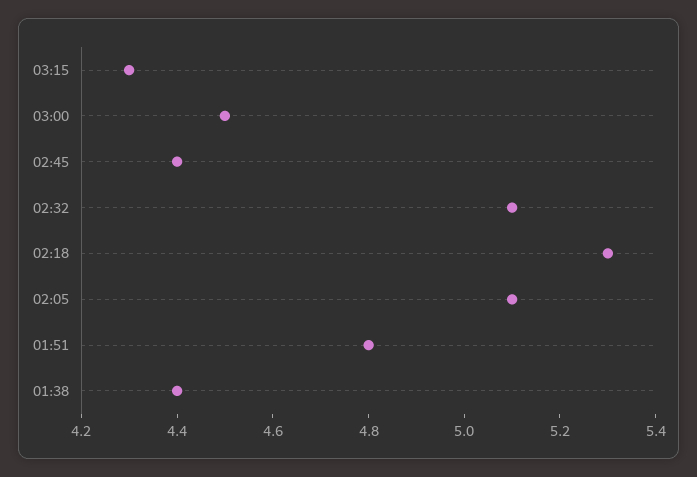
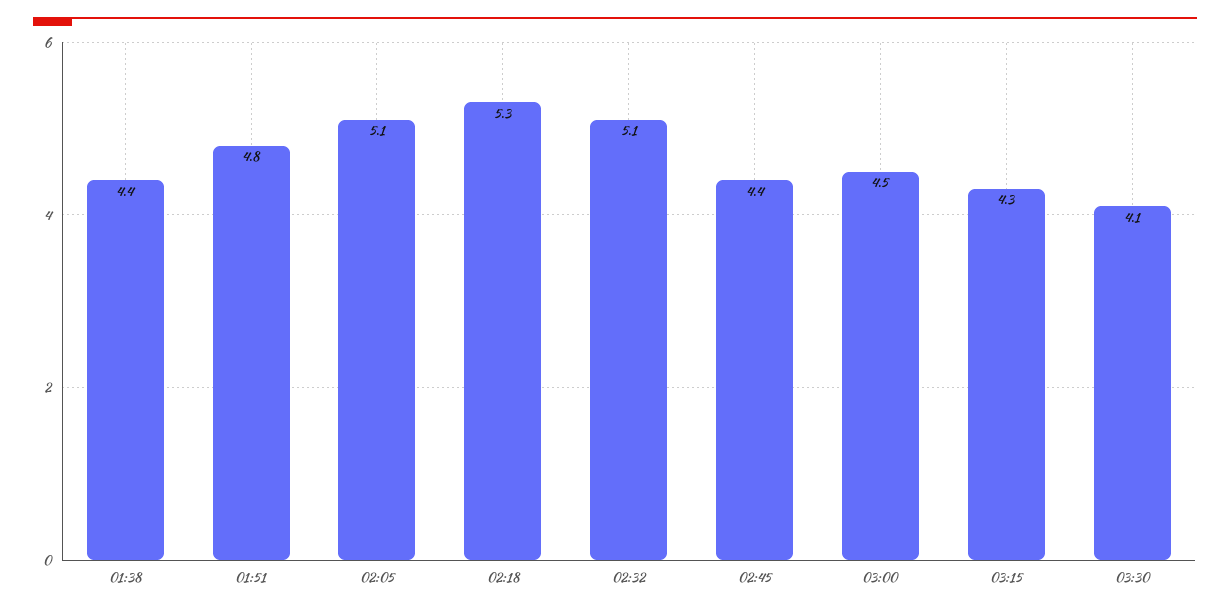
03:30: none -> 4.1

